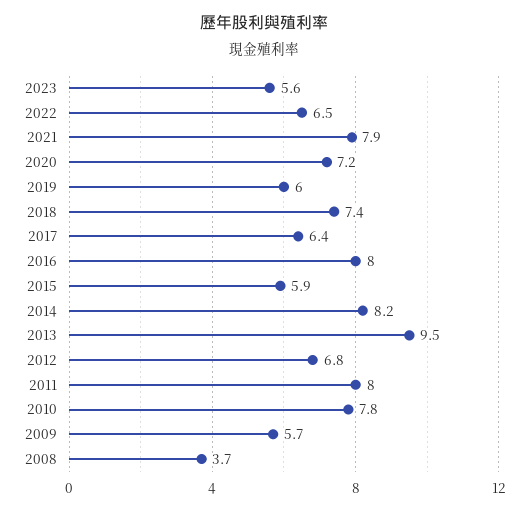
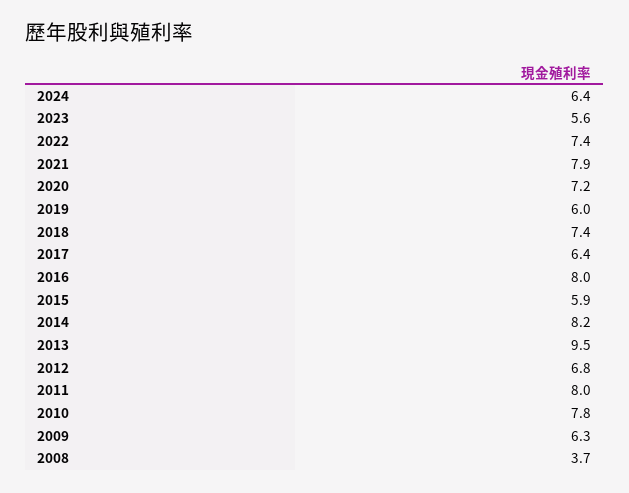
2022: 6.5 -> 7.4
2009: 5.7 -> 6.3
2024: none -> 6.4

